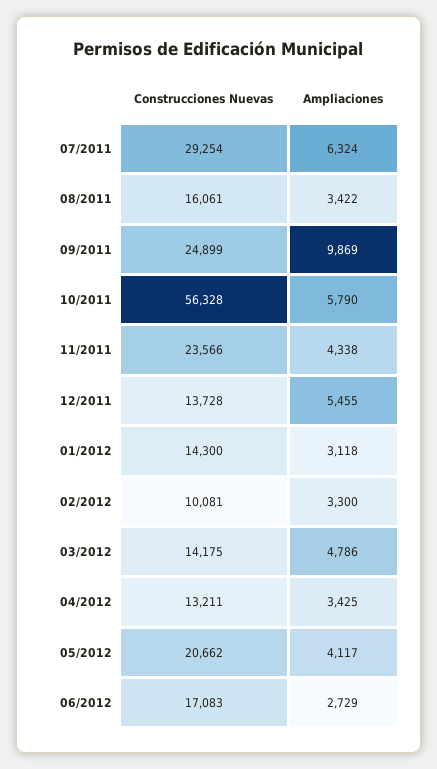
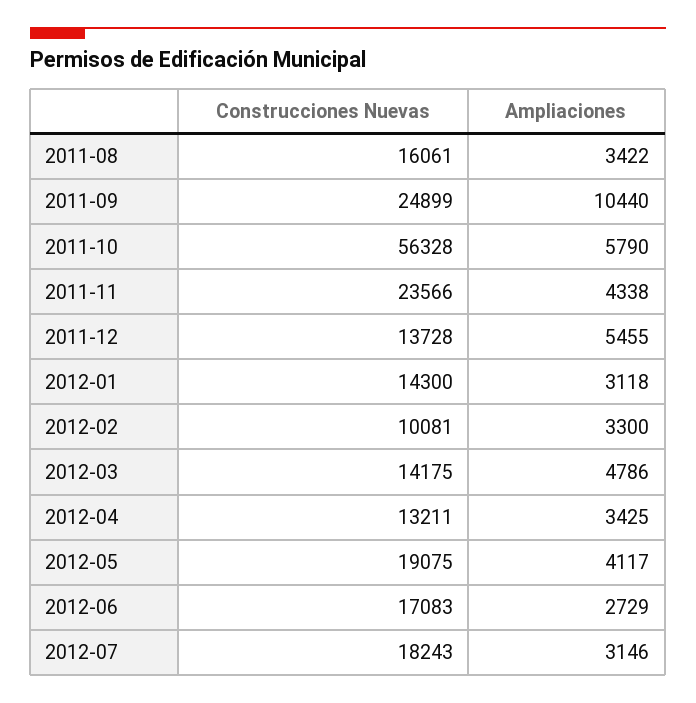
Construcciones Nuevas, 07/2011: 29254 -> none
Ampliaciones, 07/2011: 6324 -> none
Ampliaciones, 09/2011: 9869 -> 10440
Construcciones Nuevas, 05/2012: 20662 -> 19075
Construcciones Nuevas, 2012-07: none -> 18243
Ampliaciones, 2012-07: none -> 3146

